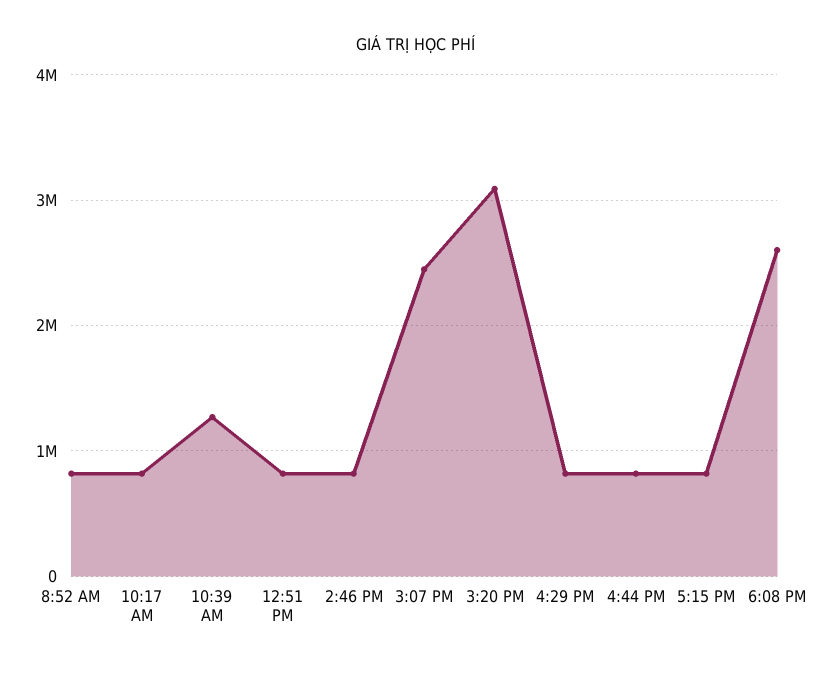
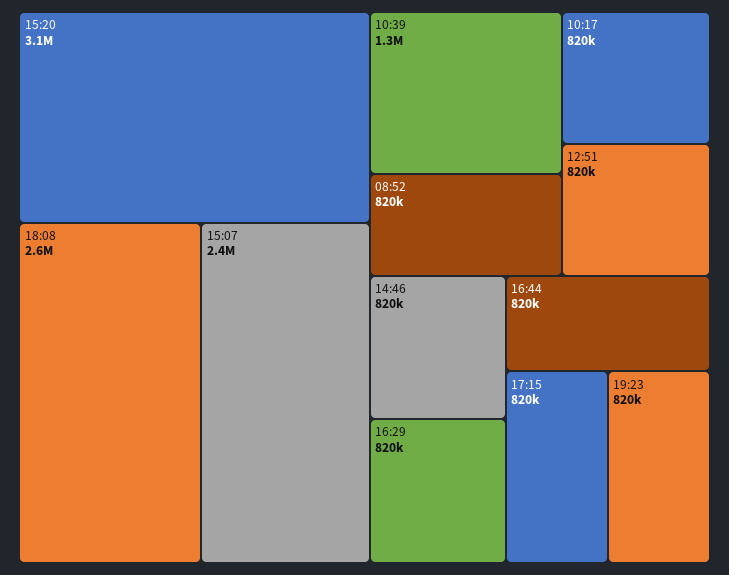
19:23: none -> 820000

